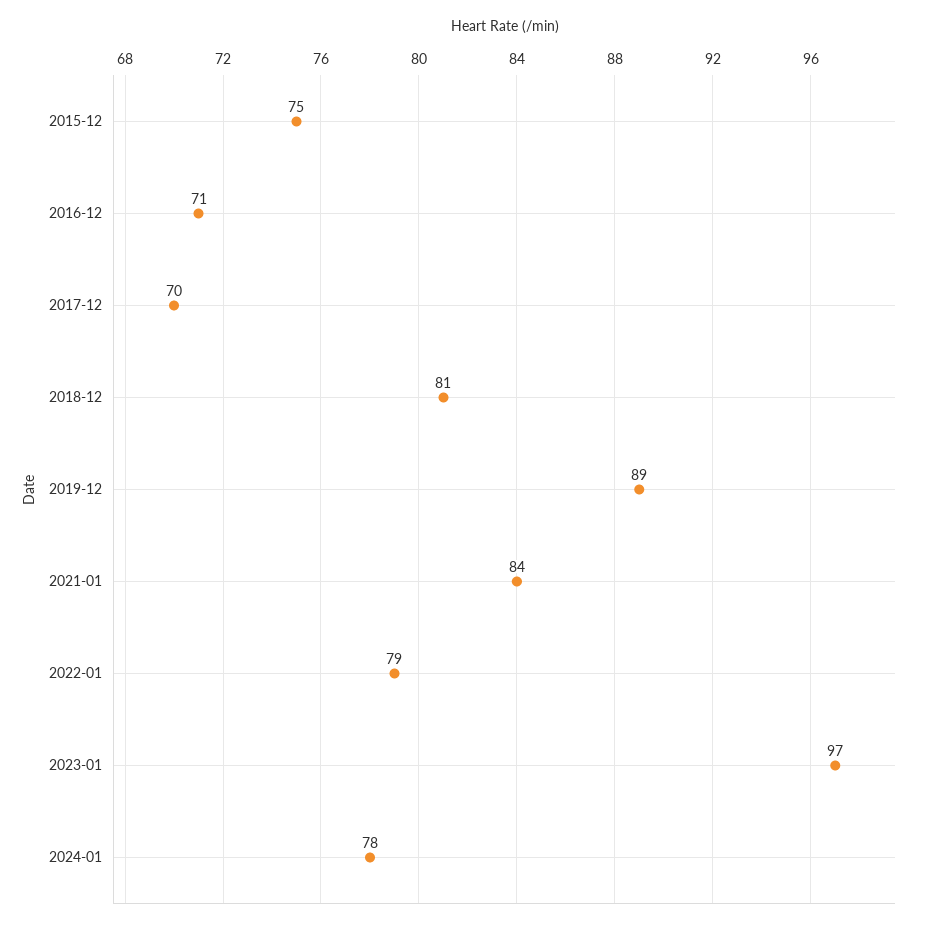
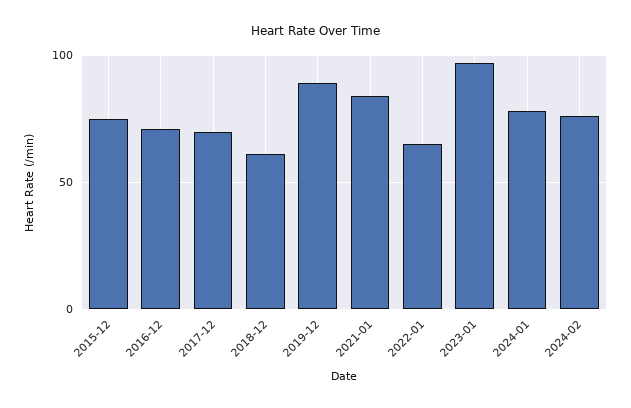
2018-12: 81 -> 60
2022-01: 79 -> 65
2024-02: none -> 75

